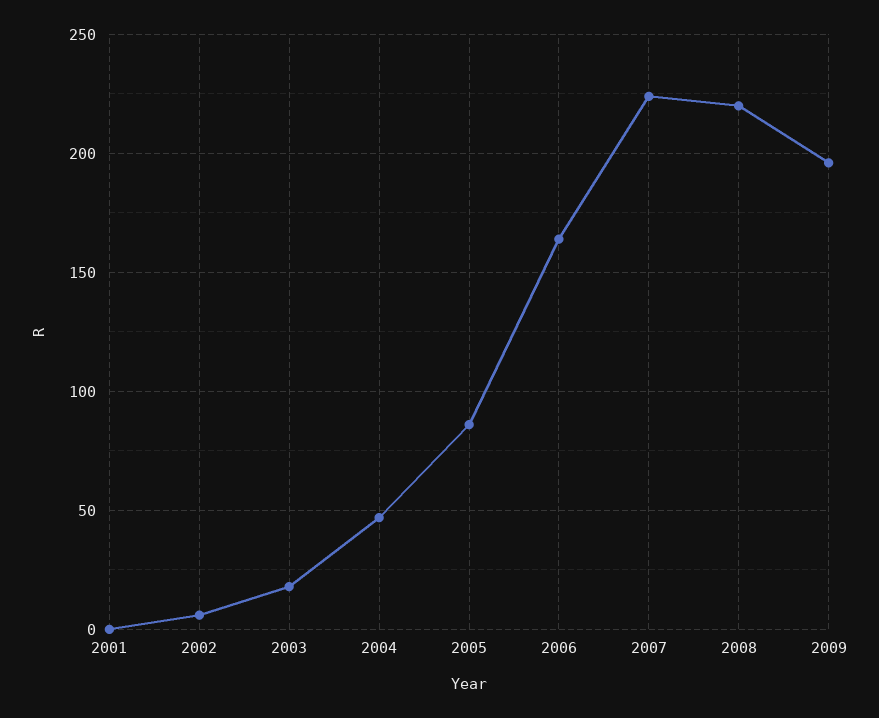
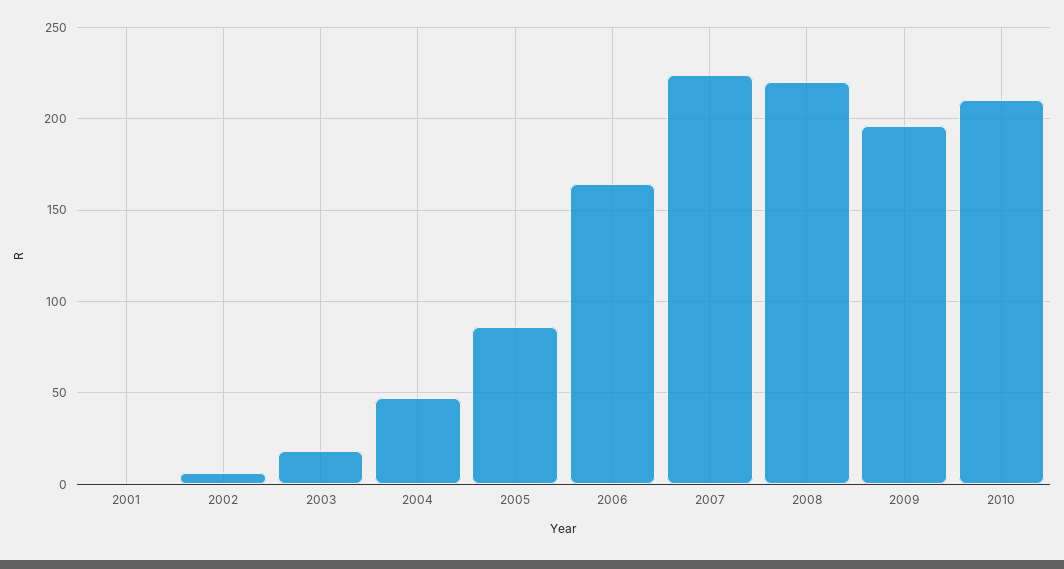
2010: none -> 210

